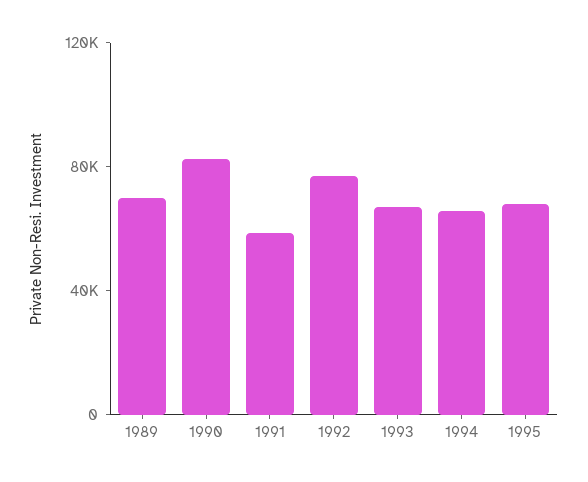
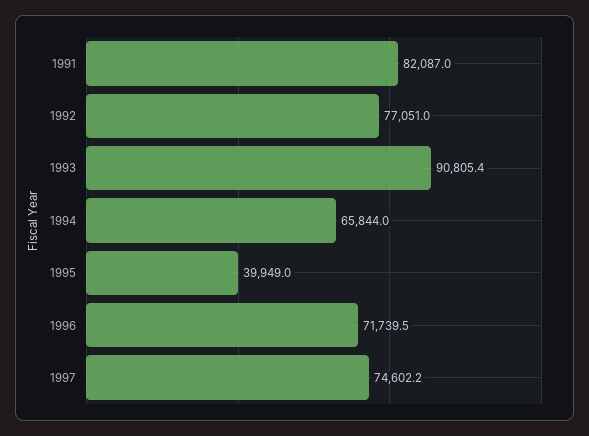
1989: 70000 -> none
1990: 80000 -> none
1991: 60000 -> 82087
1993: 70000 -> 90805.4
1995: 70000 -> 39949
1996: none -> 71739.5
1997: none -> 74602.2

